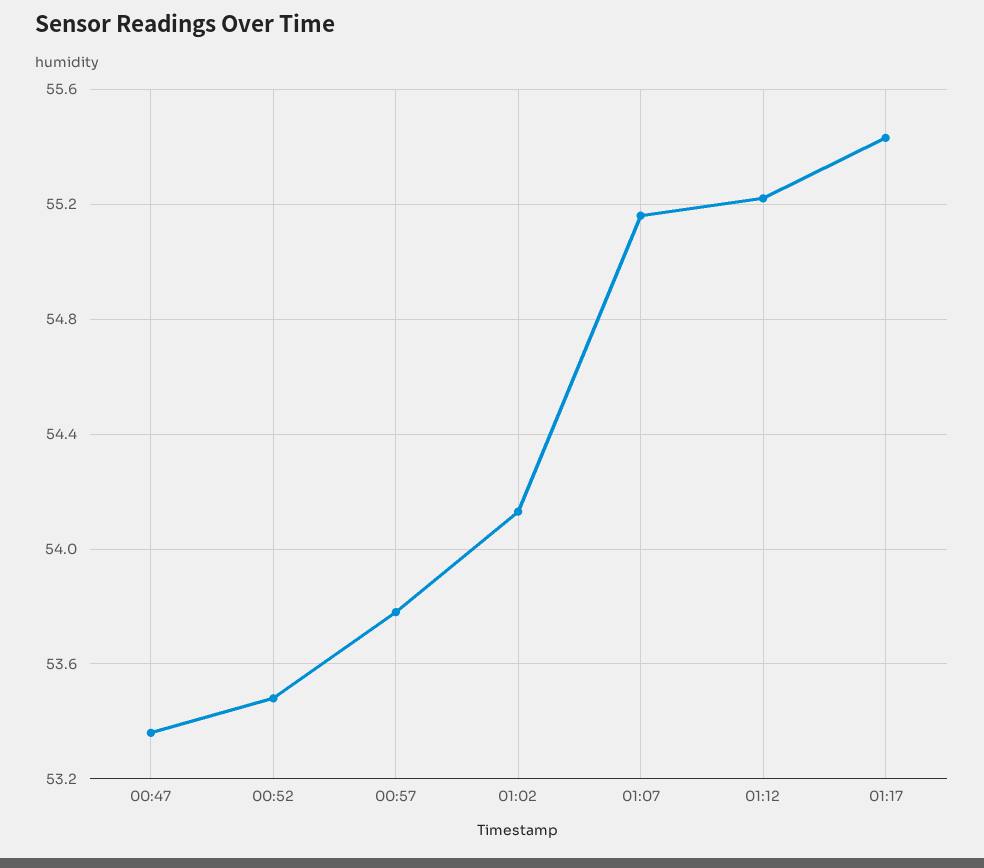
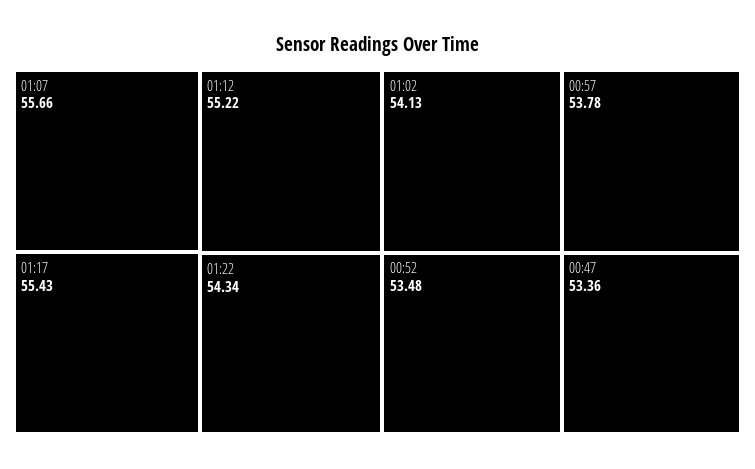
01:07: 55.15 -> 55.66
01:22: none -> 54.34

